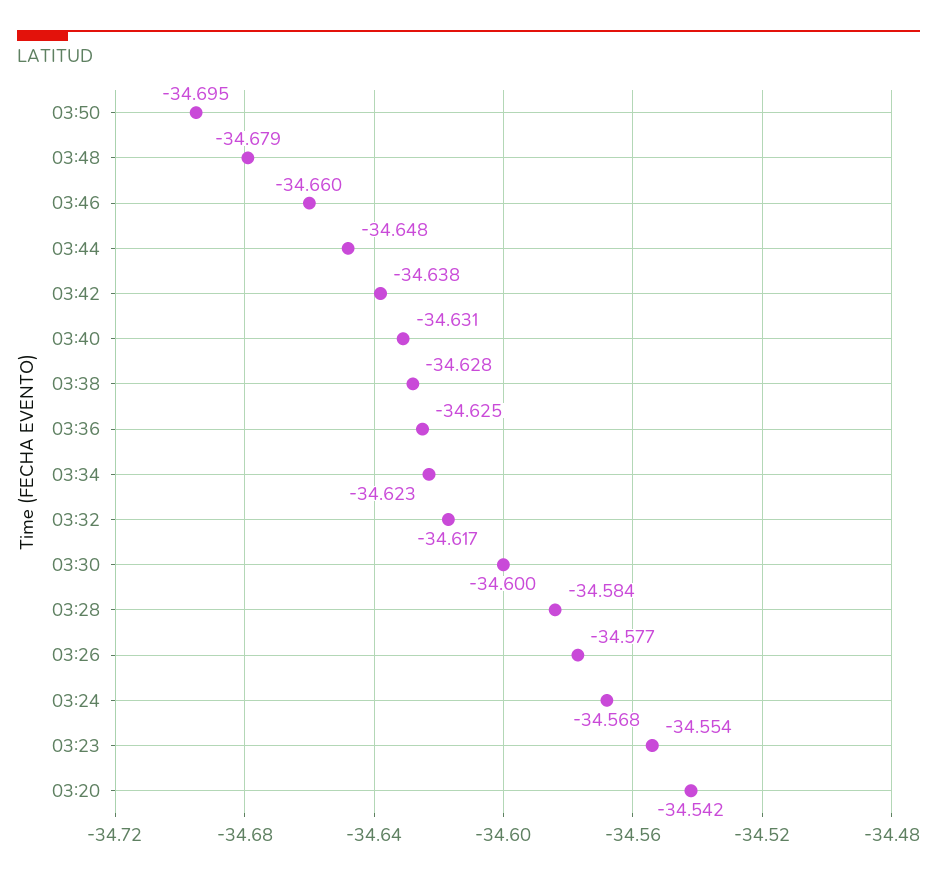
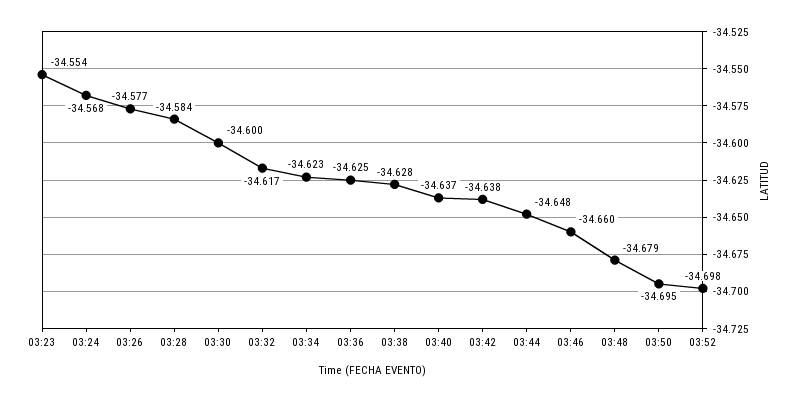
03:40: -34.631 -> -34.637
03:20: -34.542 -> none
03:52: none -> -34.698

